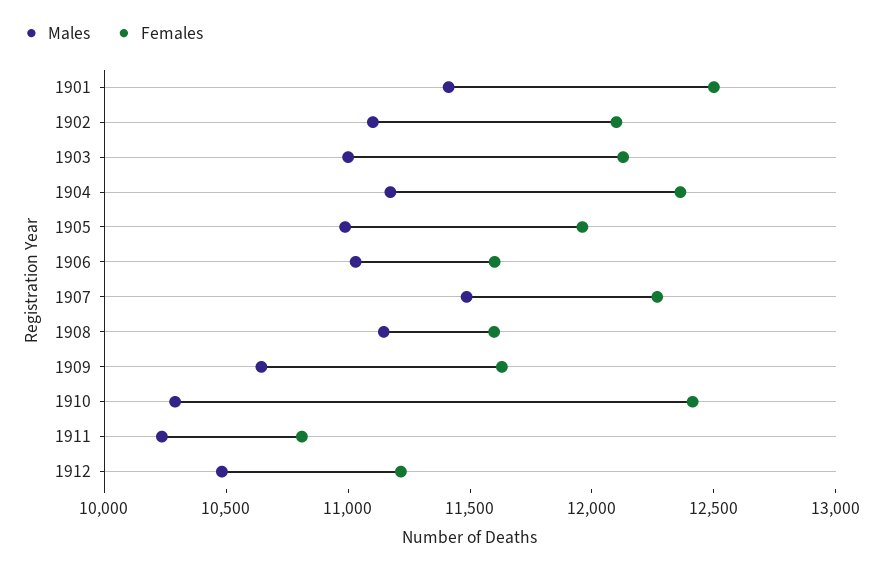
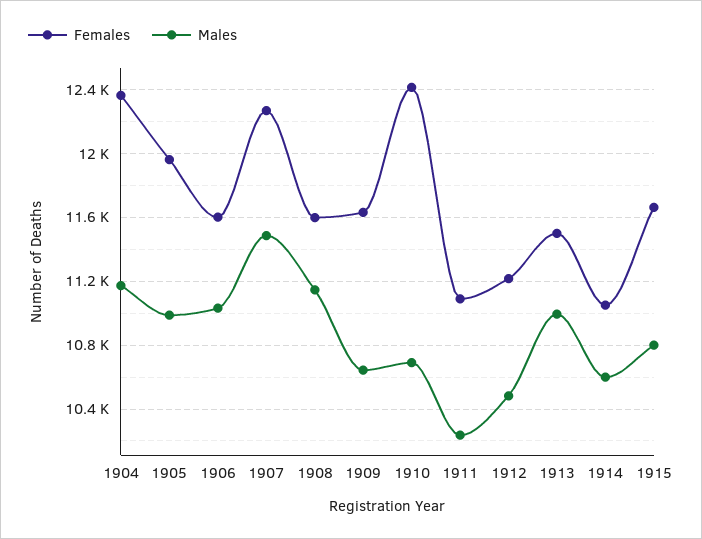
Males, 1901: 11400 -> none
Females, 1901: 12500 -> none
Males, 1902: 11100 -> none
Females, 1902: 12100 -> none
Males, 1903: 11000 -> none
Females, 1903: 12100 -> none
Males, 1910: 10300 -> 10700
Females, 1911: 10800 -> 11100
Females, 1913: none -> 11500
Males, 1913: none -> 11000
Females, 1914: none -> 11050
Males, 1914: none -> 10600
Females, 1915: none -> 11650
Males, 1915: none -> 10800

